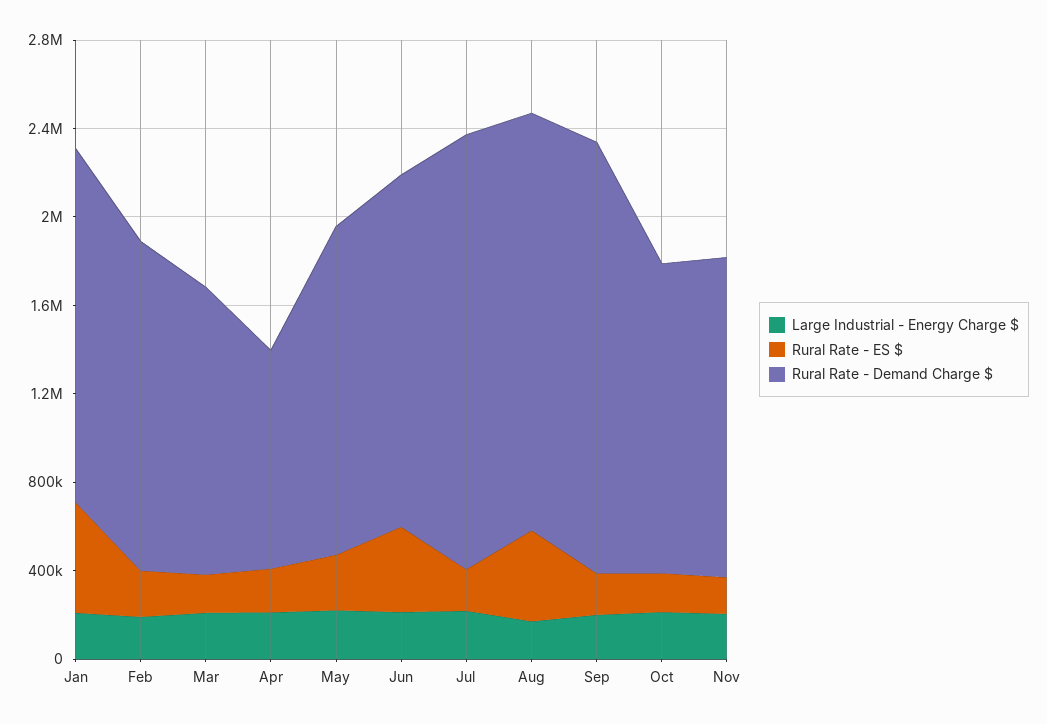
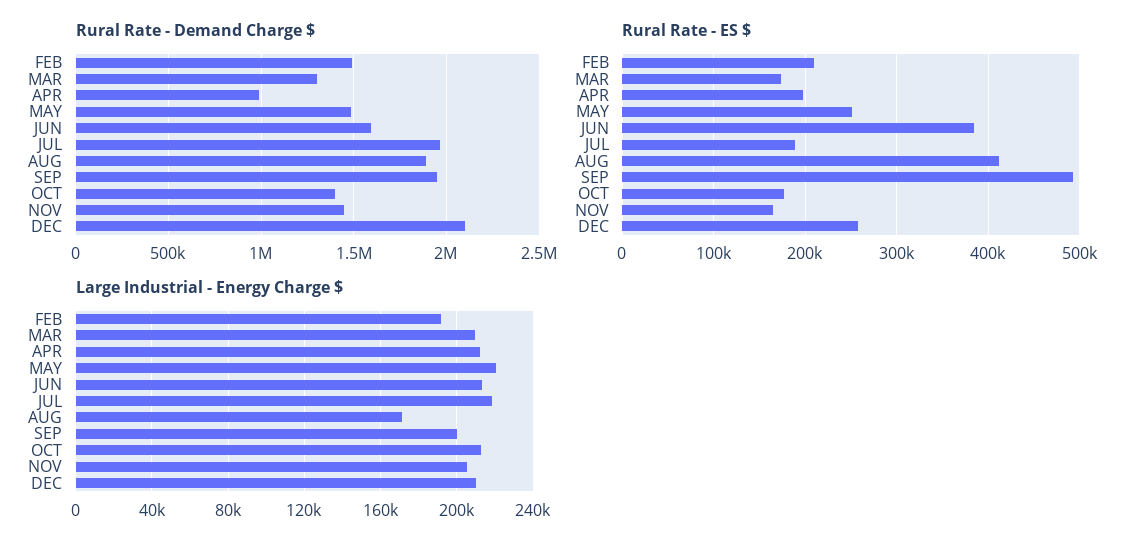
Large Industrial - Energy Charge $, Jan: 200000 -> none
Rural Rate - ES $, Jan: 500000 -> none
Rural Rate - Demand Charge $, Jan: 1600000 -> none
Rural Rate - ES $, Sep: 200000 -> 490000
Rural Rate - Demand Charge $, DEC: none -> 2100000
Rural Rate - ES $, DEC: none -> 260000
Large Industrial - Energy Charge $, DEC: none -> 210000

